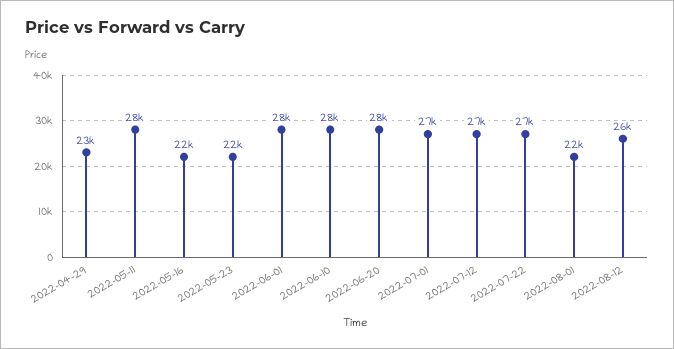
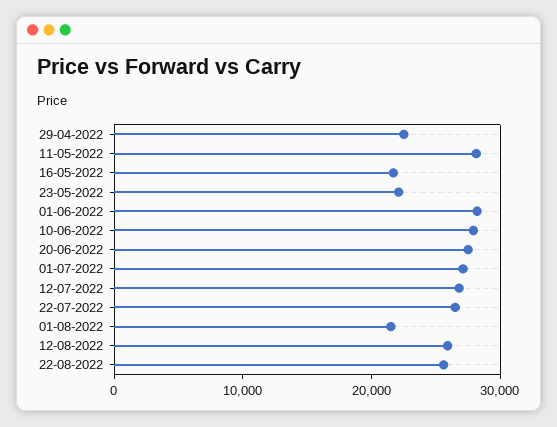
22-08-2022: none -> 26000

